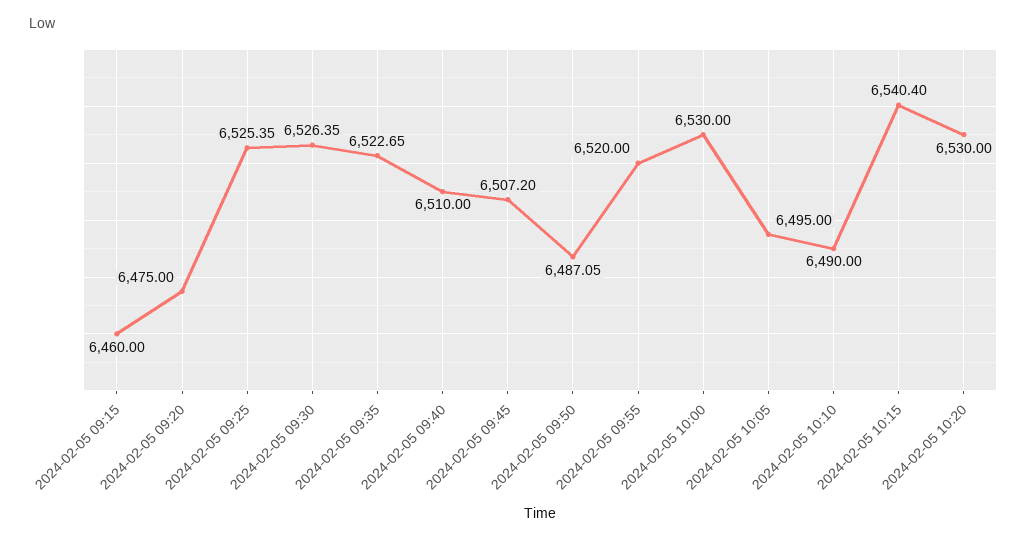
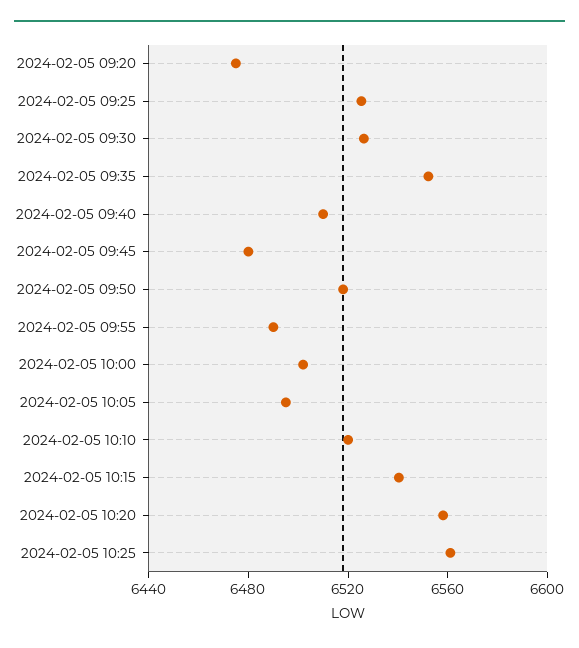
2024-02-05 09:15: 6460 -> none
2024-02-05 09:35: 6522.65 -> 6550
2024-02-05 09:45: 6507.2 -> 6480
2024-02-05 09:50: 6487.05 -> 6520
2024-02-05 09:55: 6520 -> 6490
2024-02-05 10:00: 6530 -> 6500
2024-02-05 10:10: 6490 -> 6520
2024-02-05 10:20: 6530 -> 6560
2024-02-05 10:25: none -> 6560

